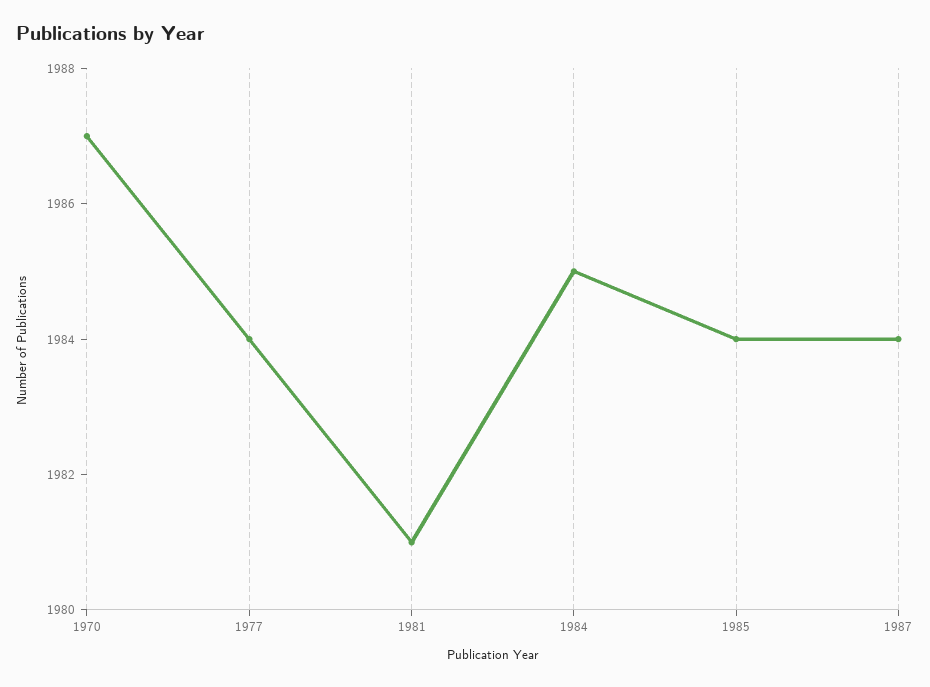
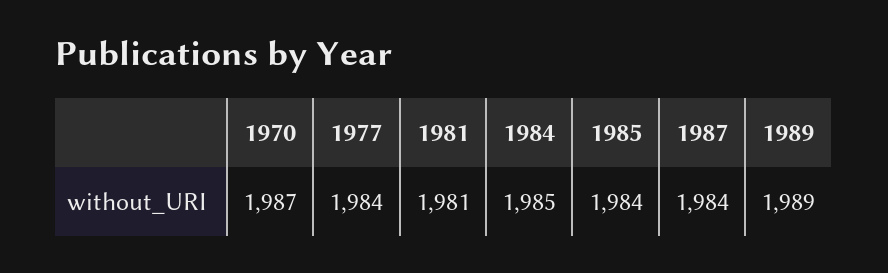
1989: none -> 1989

